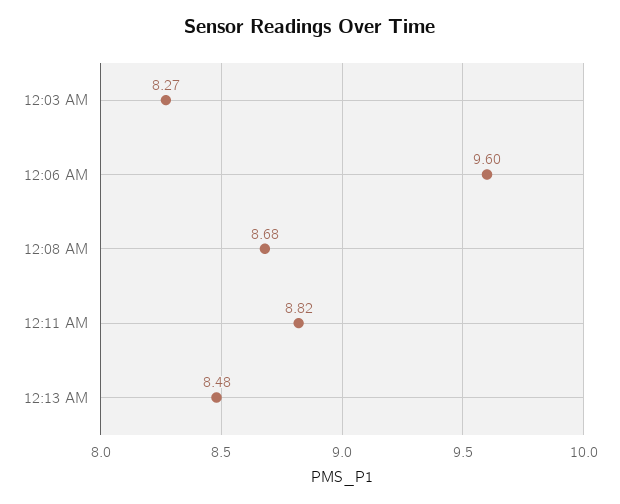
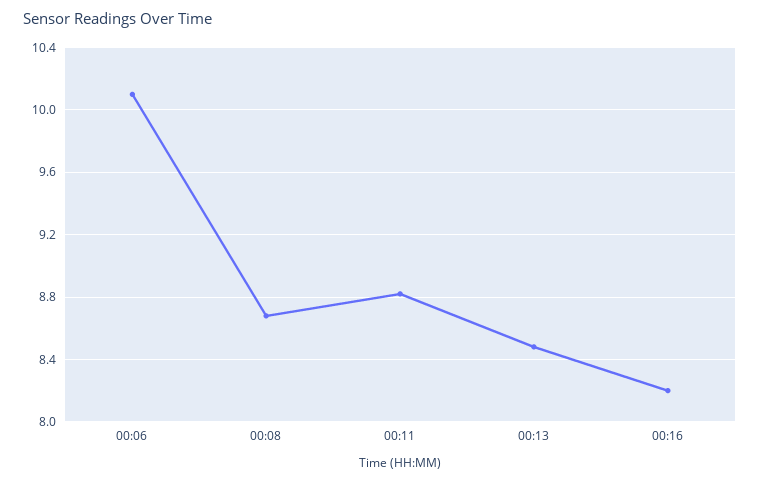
12:03 AM: 8.27 -> none
12:06 AM: 9.6 -> 10.1
00:16: none -> 8.2

